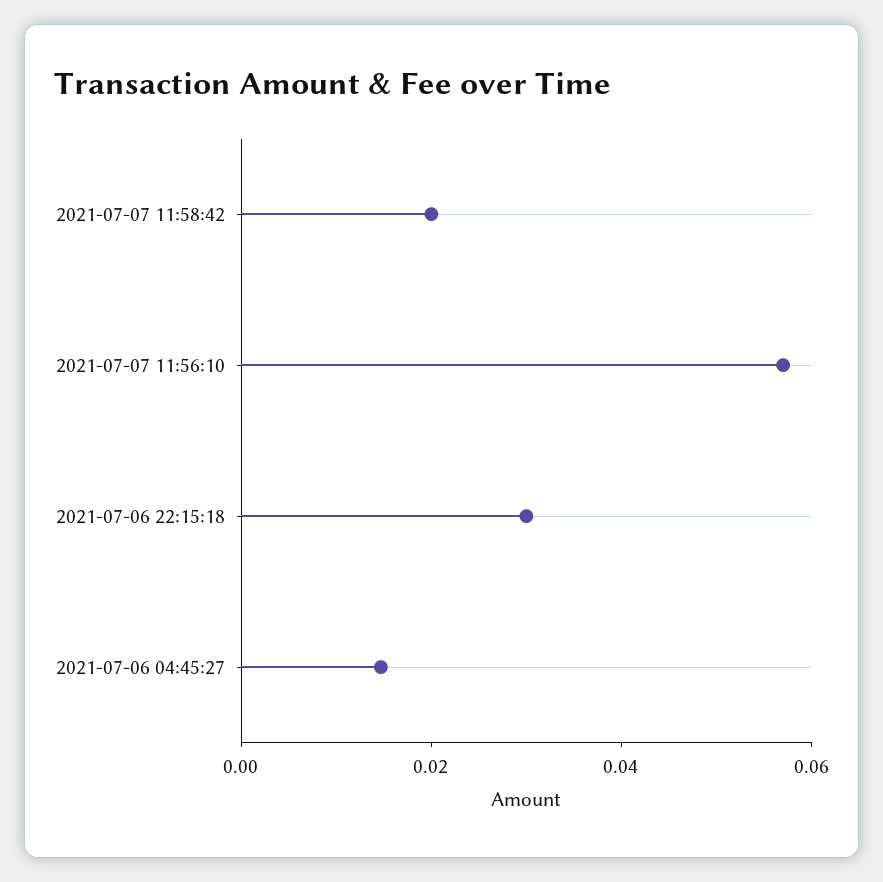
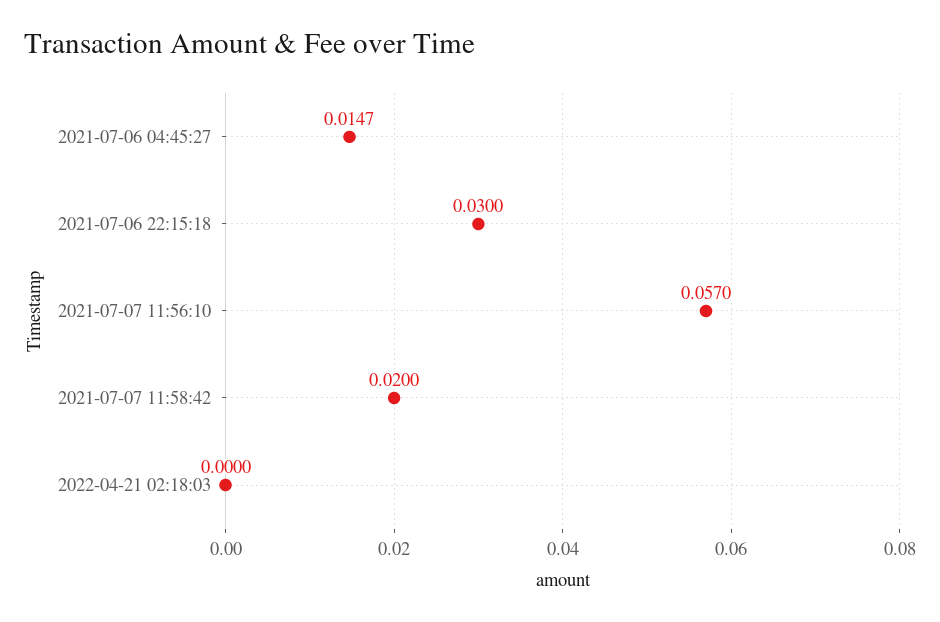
2022-04-21 02:18:03: none -> 0

